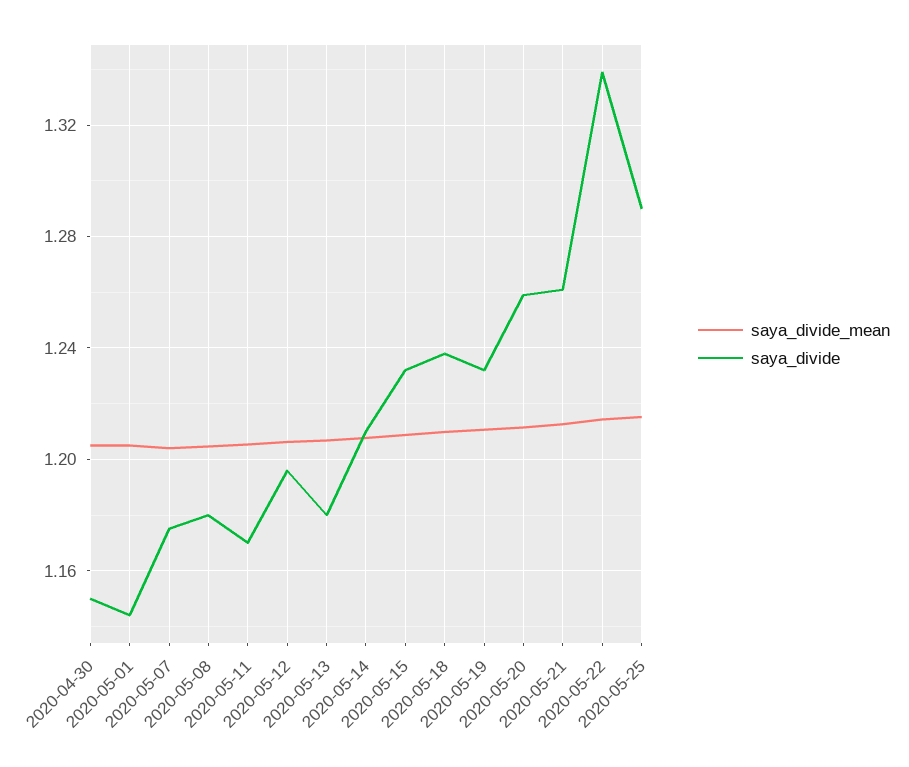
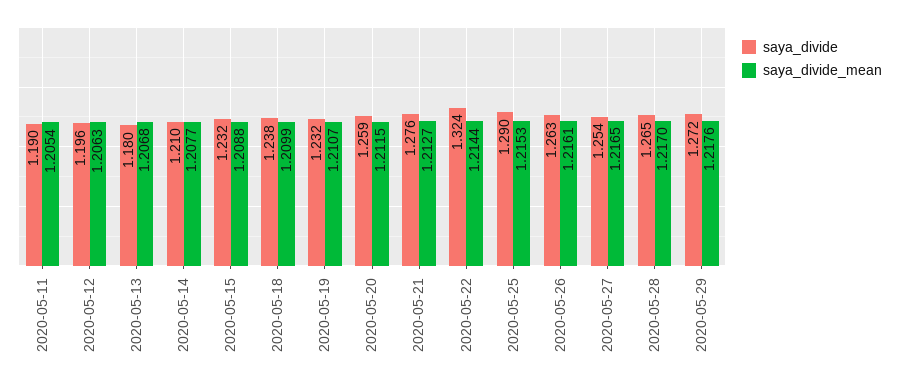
saya_divide_mean, 2020-04-30: 1.205 -> none
saya_divide, 2020-04-30: 1.15 -> none
saya_divide_mean, 2020-05-01: 1.205 -> none
saya_divide, 2020-05-01: 1.145 -> none
saya_divide_mean, 2020-05-07: 1.205 -> none
saya_divide, 2020-05-07: 1.175 -> none
saya_divide_mean, 2020-05-08: 1.205 -> none
saya_divide, 2020-05-08: 1.18 -> none
saya_divide, 2020-05-11: 1.17 -> 1.19
saya_divide, 2020-05-21: 1.26 -> 1.276
saya_divide, 2020-05-22: 1.34 -> 1.324
saya_divide, 2020-05-26: none -> 1.263
saya_divide_mean, 2020-05-26: none -> 1.2161
saya_divide, 2020-05-27: none -> 1.254
saya_divide_mean, 2020-05-27: none -> 1.2165
saya_divide, 2020-05-28: none -> 1.265
saya_divide_mean, 2020-05-28: none -> 1.217
saya_divide, 2020-05-29: none -> 1.272
saya_divide_mean, 2020-05-29: none -> 1.2176

